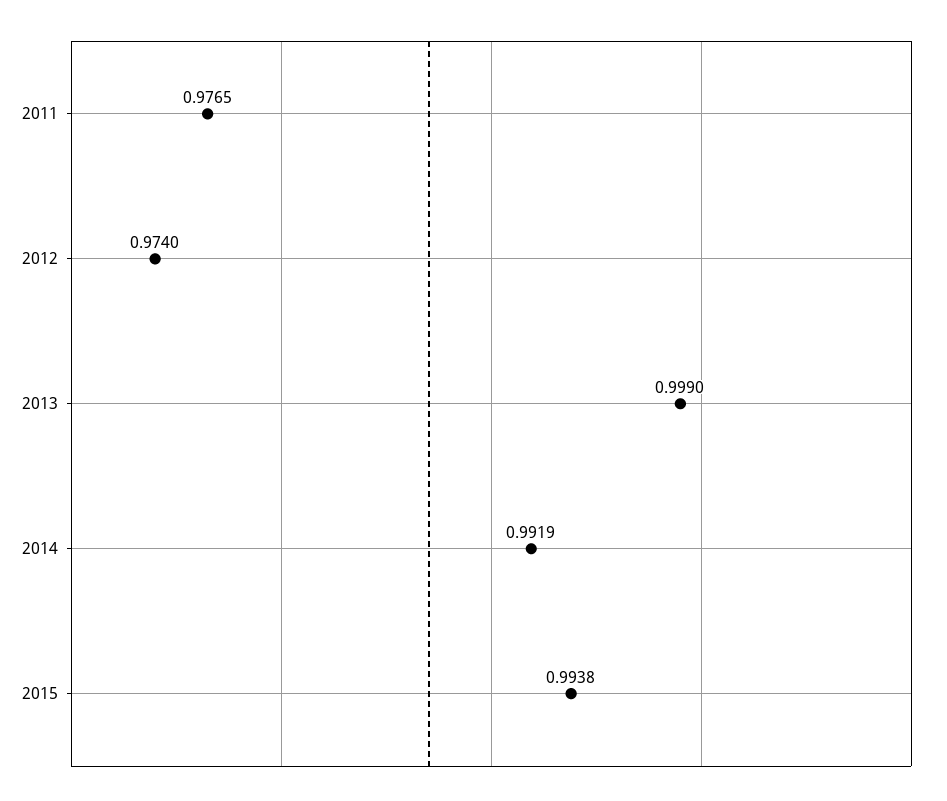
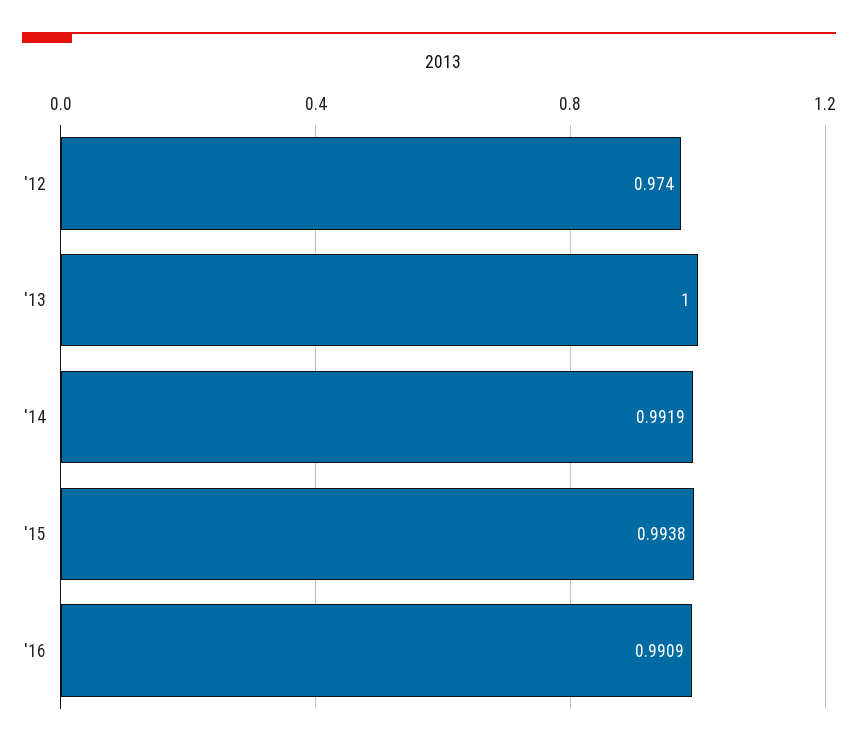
2011: 0.9765 -> none
2013: 0.999 -> 1
'16: none -> 0.9909

